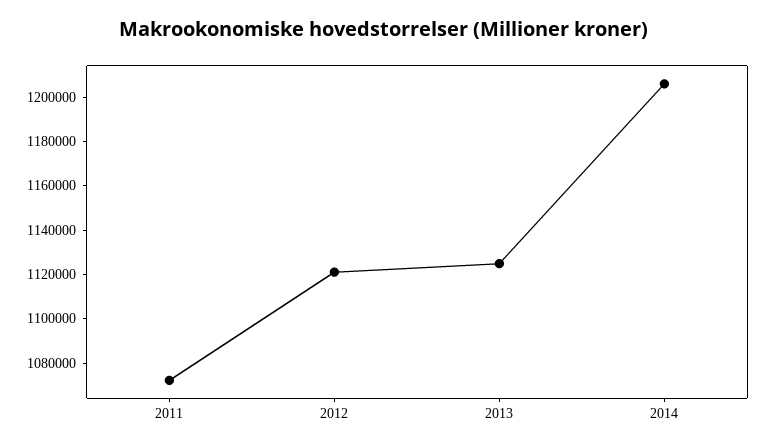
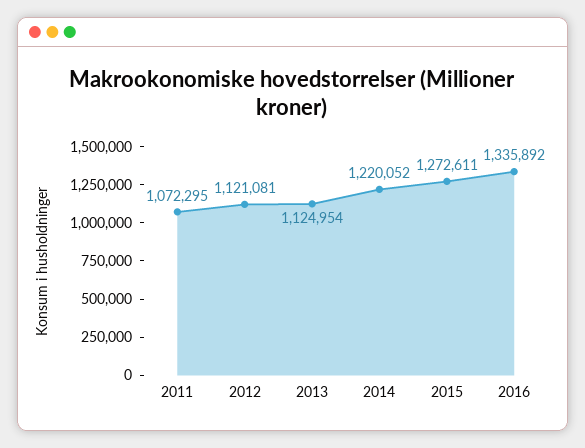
2014: 1205000 -> 1220052
2015: none -> 1272611
2016: none -> 1335892

